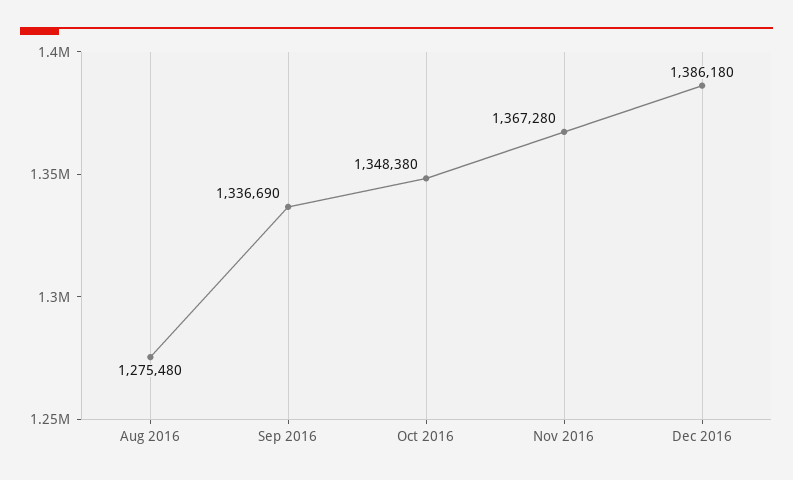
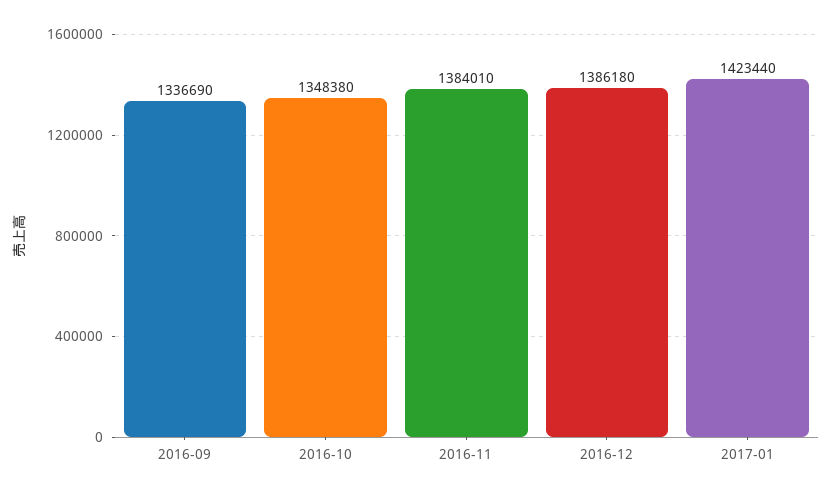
Aug 2016: 1275480 -> none
Nov 2016: 1367280 -> 1384010
2017-01: none -> 1423440

